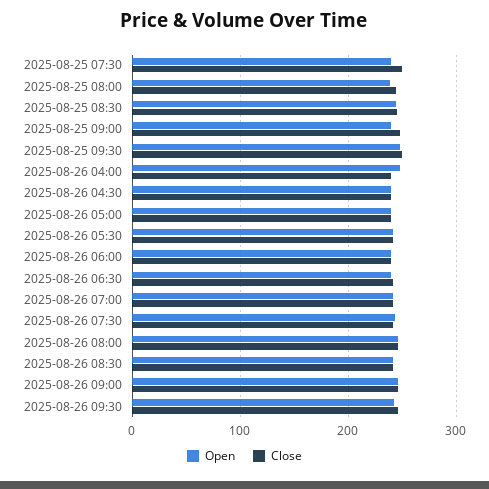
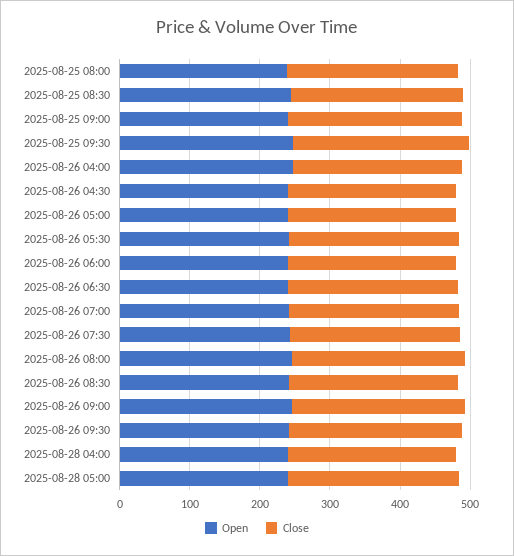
Open, 2025-08-25 07:30: 240 -> none
Close, 2025-08-25 07:30: 250 -> none
Open, 2025-08-28 04:00: none -> 240
Close, 2025-08-28 04:00: none -> 240
Open, 2025-08-28 05:00: none -> 240
Close, 2025-08-28 05:00: none -> 240

